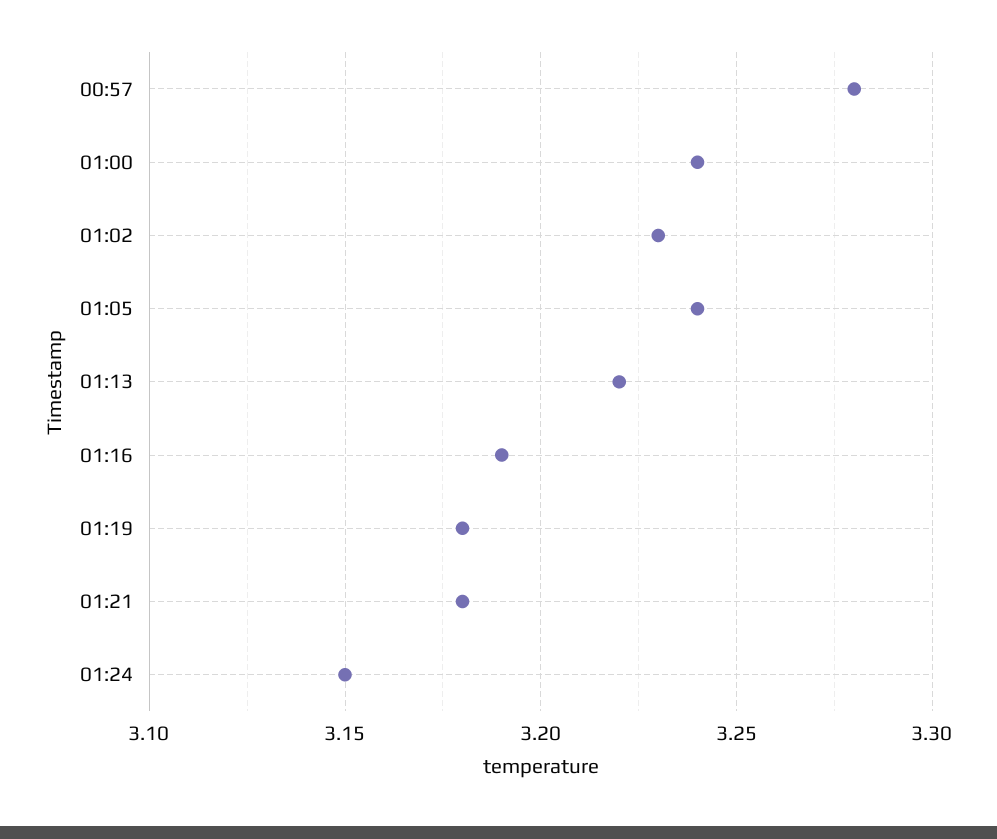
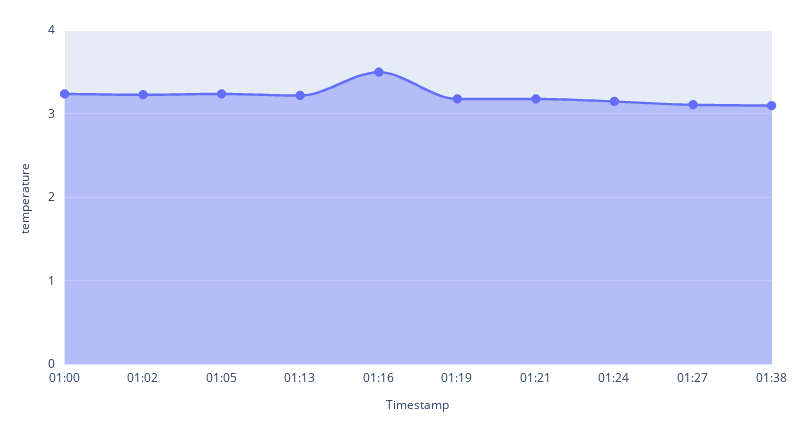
00:57: 3.28 -> none
01:16: 3.19 -> 3.5
01:27: none -> 3.1
01:38: none -> 3.1

